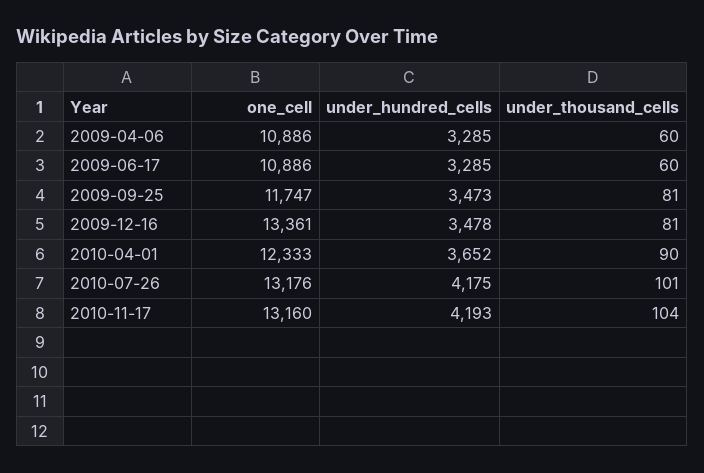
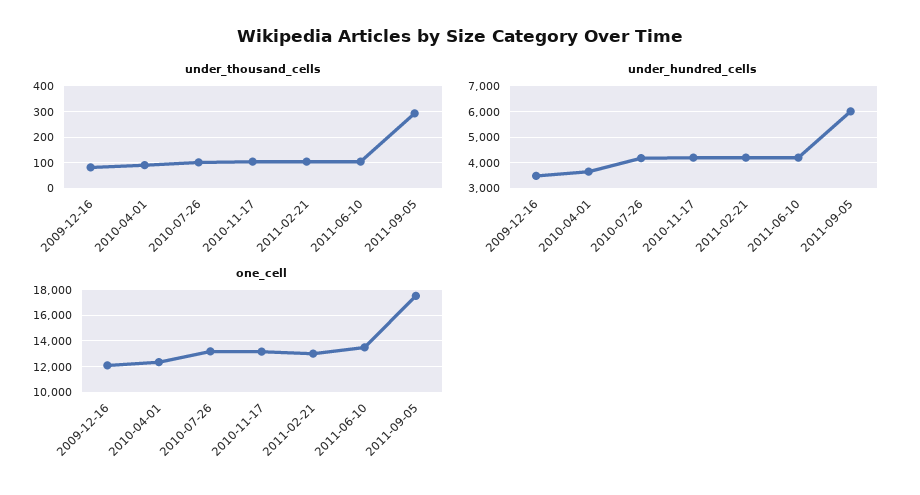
one_cell, 2009-04-06: 10886 -> none
under_hundred_cells, 2009-04-06: 3285 -> none
under_thousand_cells, 2009-04-06: 60 -> none
one_cell, 2009-06-17: 10886 -> none
under_hundred_cells, 2009-06-17: 3285 -> none
under_thousand_cells, 2009-06-17: 60 -> none
one_cell, 2009-09-25: 11747 -> none
under_hundred_cells, 2009-09-25: 3473 -> none
under_thousand_cells, 2009-09-25: 81 -> none
one_cell, 2009-12-16: 13361 -> 12000
under_thousand_cells, 2011-02-21: none -> 100
under_thousand_cells, 2011-06-10: none -> 100
under_thousand_cells, 2011-09-05: none -> 300
under_hundred_cells, 2011-02-21: none -> 4250
under_hundred_cells, 2011-06-10: none -> 4250
under_hundred_cells, 2011-09-05: none -> 6000
one_cell, 2011-02-21: none -> 13000
one_cell, 2011-06-10: none -> 13500
one_cell, 2011-09-05: none -> 17500

